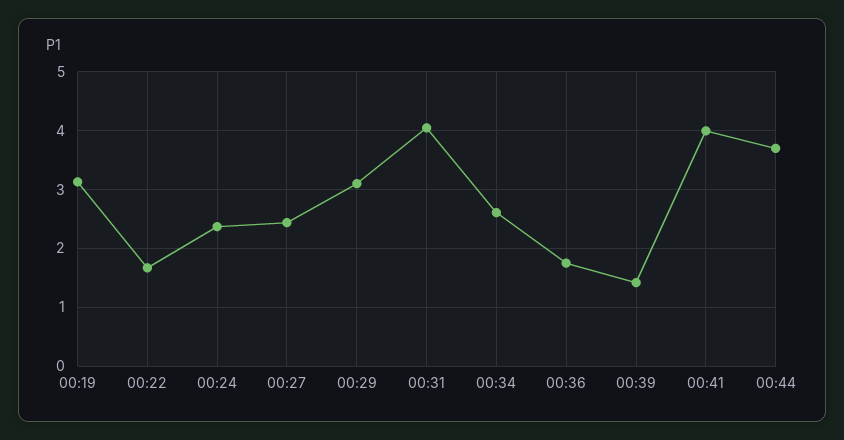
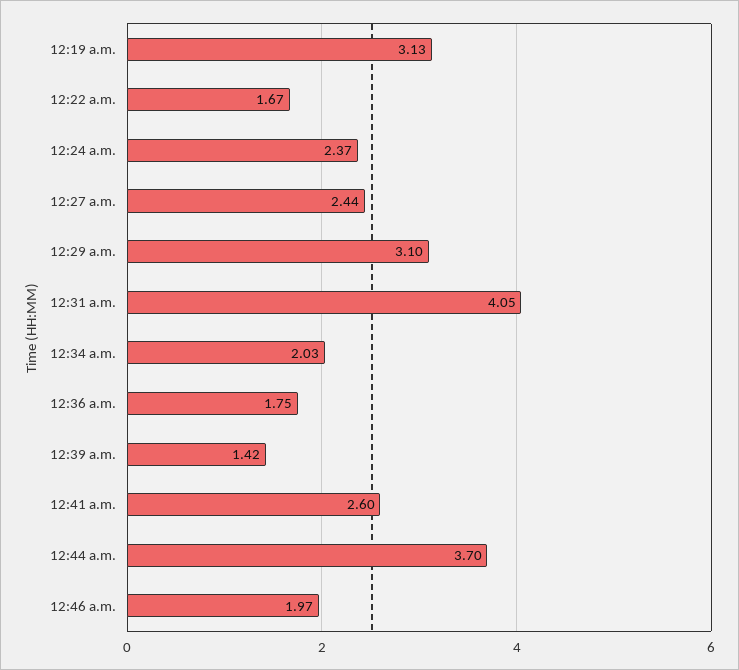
00:34: 2.6 -> 2.03
00:41: 4 -> 2.6
12:46 a.m.: none -> 1.97

